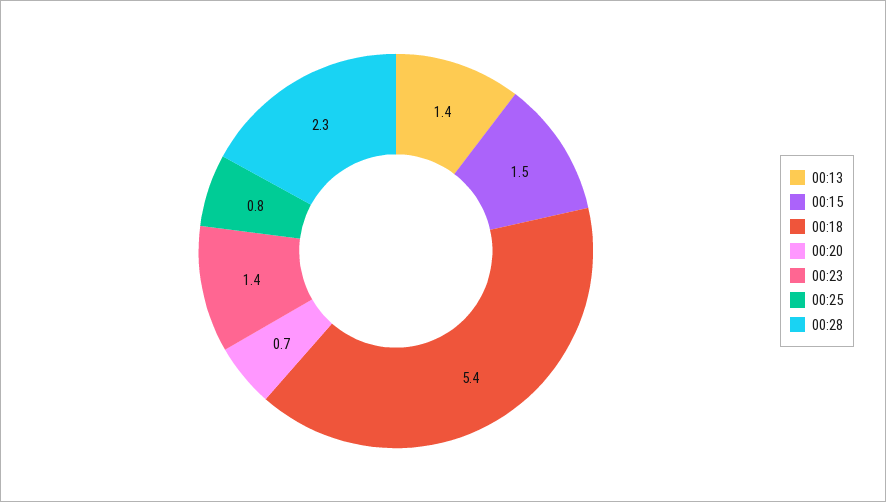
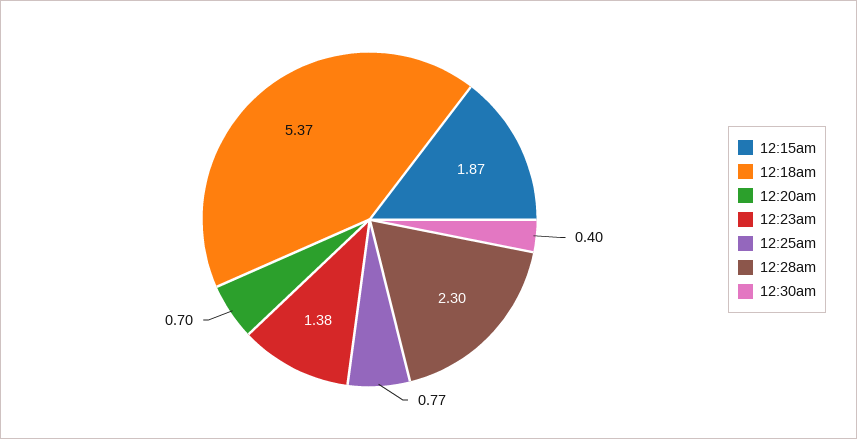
00:13: 1.4 -> none
00:15: 1.5 -> 1.87
12:30am: none -> 0.4

